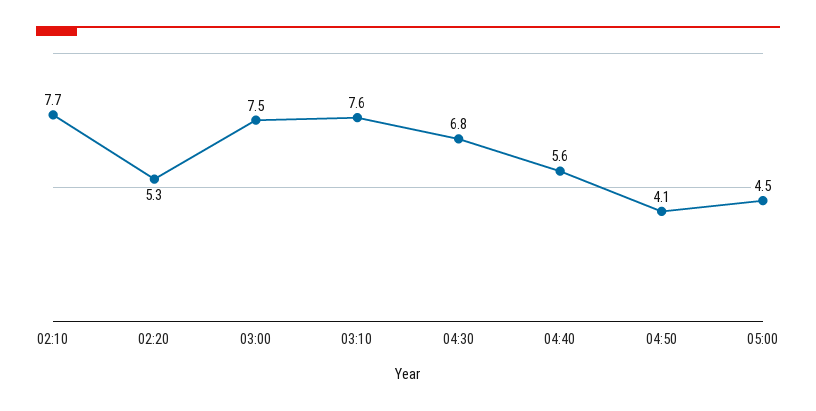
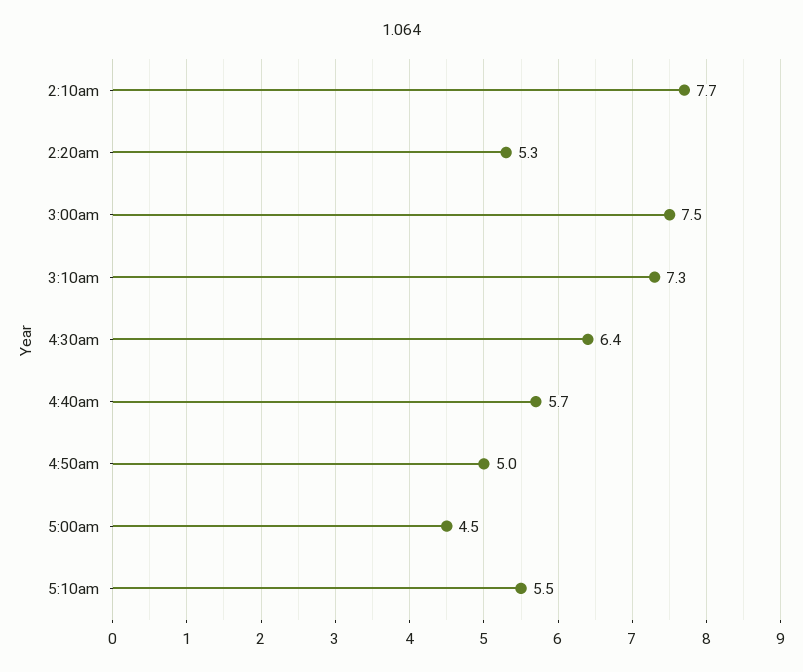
03:10: 7.6 -> 7.3
04:30: 6.8 -> 6.4
04:40: 5.6 -> 5.7
04:50: 4.1 -> 5
5:10am: none -> 5.5

